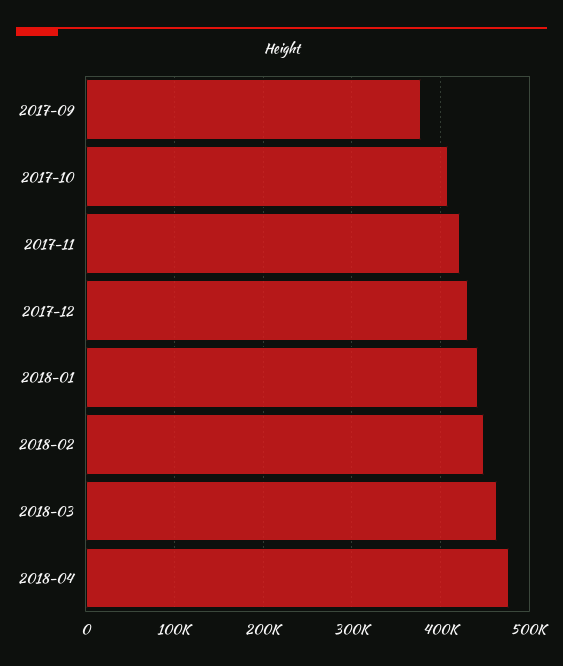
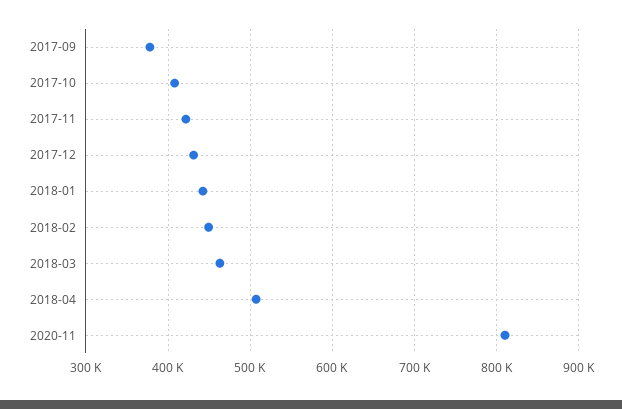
2018-04: 480000 -> 510000
2020-11: none -> 810000

